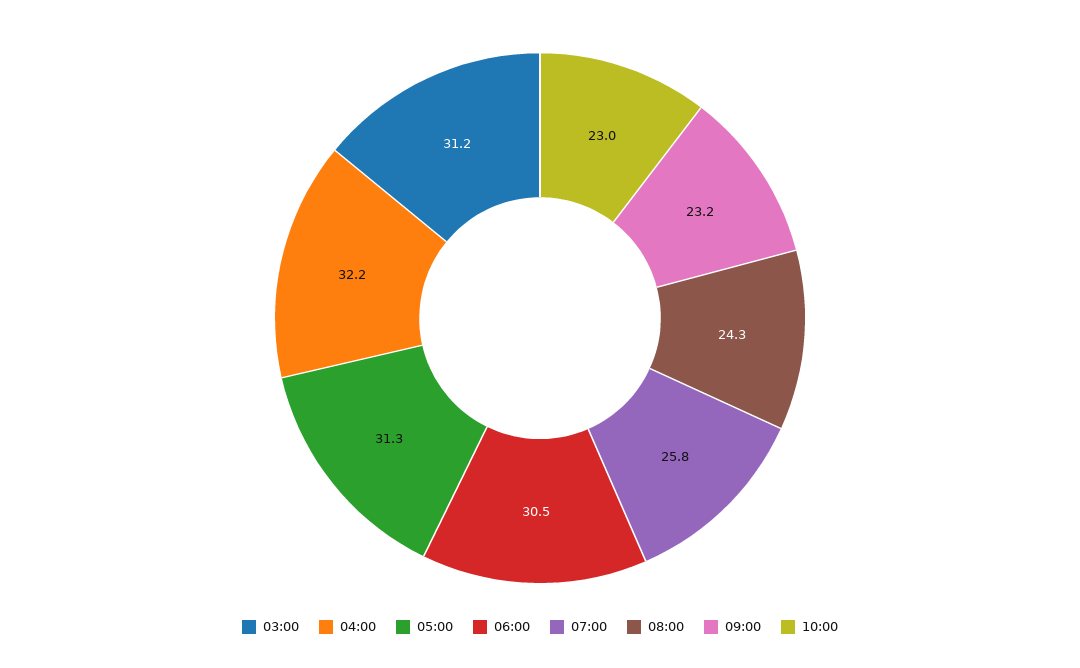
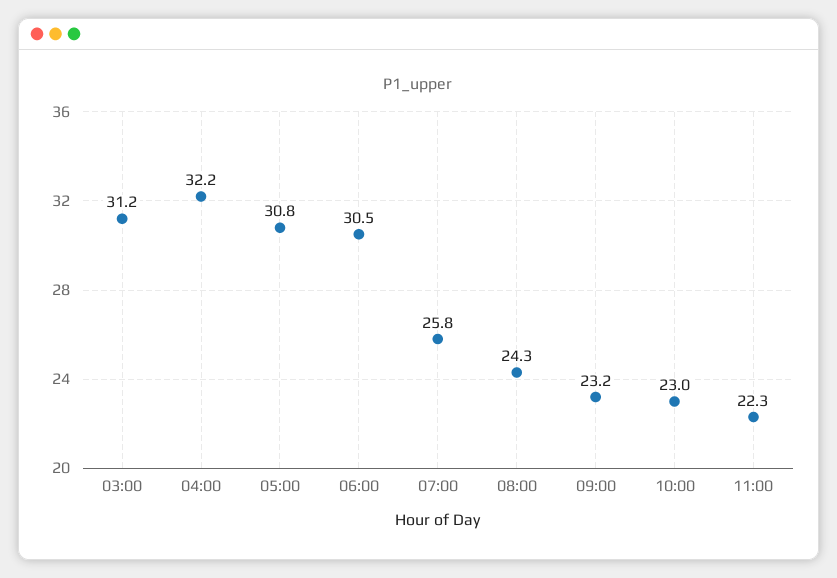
05:00: 31.3 -> 30.8
11:00: none -> 22.3

